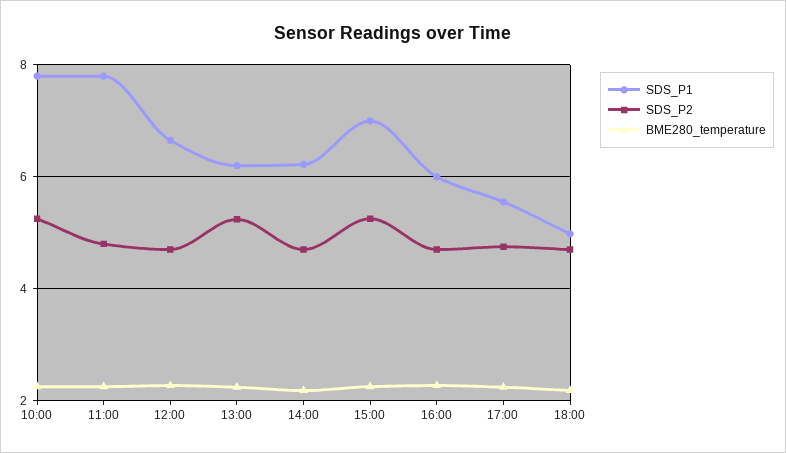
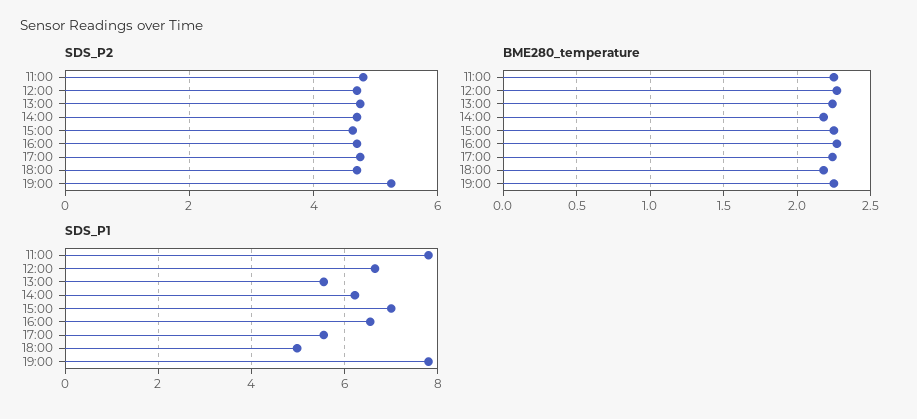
SDS_P1, 10:00: 7.8 -> none
SDS_P2, 10:00: 5.2 -> none
BME280_temperature, 10:00: 2.2 -> none
SDS_P1, 13:00: 6.2 -> 5.6
SDS_P2, 13:00: 5.2 -> 4.8
SDS_P2, 15:00: 5.2 -> 4.6
SDS_P1, 16:00: 6 -> 6.6
SDS_P2, 19:00: none -> 5.2
BME280_temperature, 19:00: none -> 2.25
SDS_P1, 19:00: none -> 7.8

